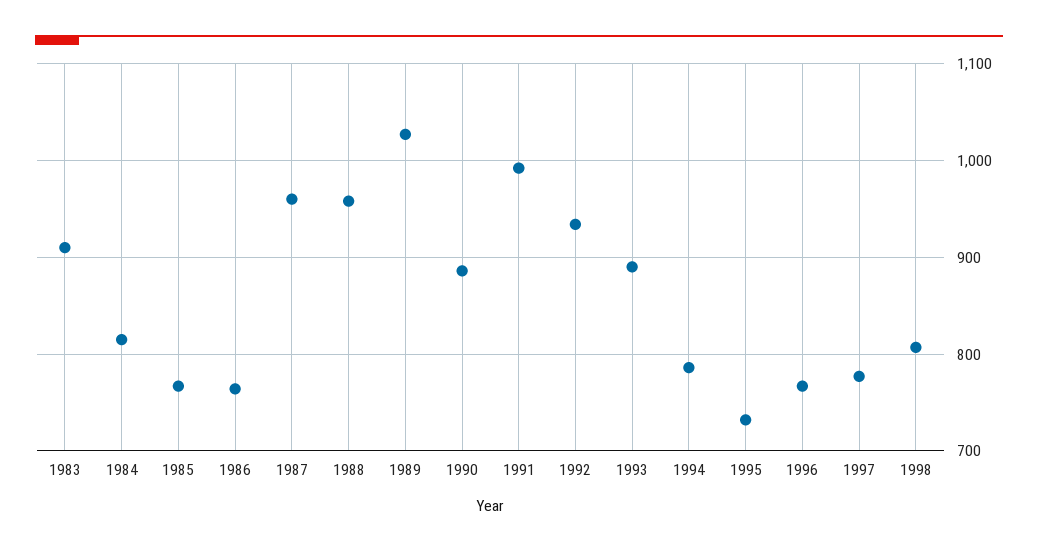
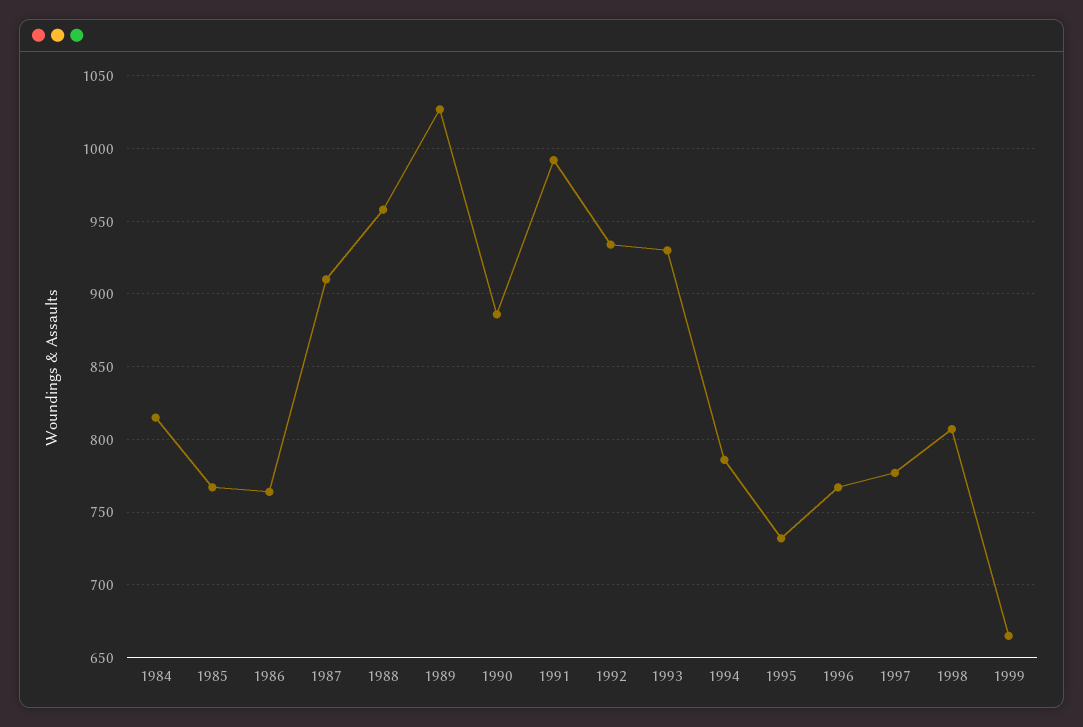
1983: 910 -> none
1987: 960 -> 910
1993: 890 -> 930
1999: none -> 665

